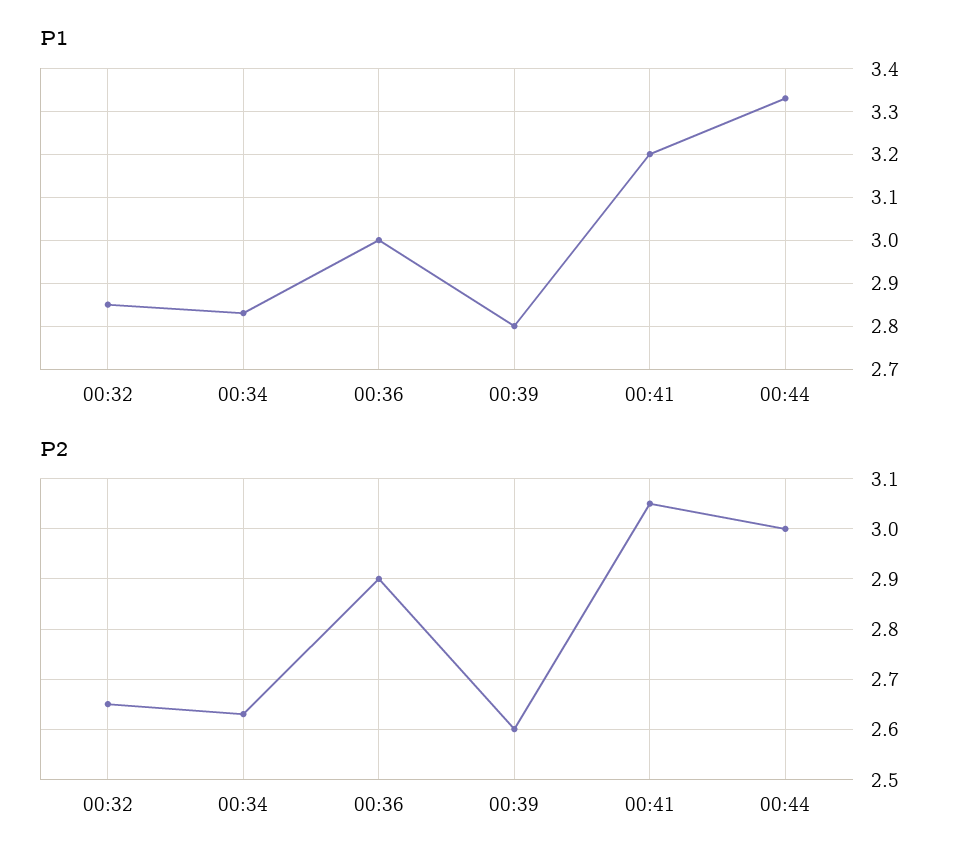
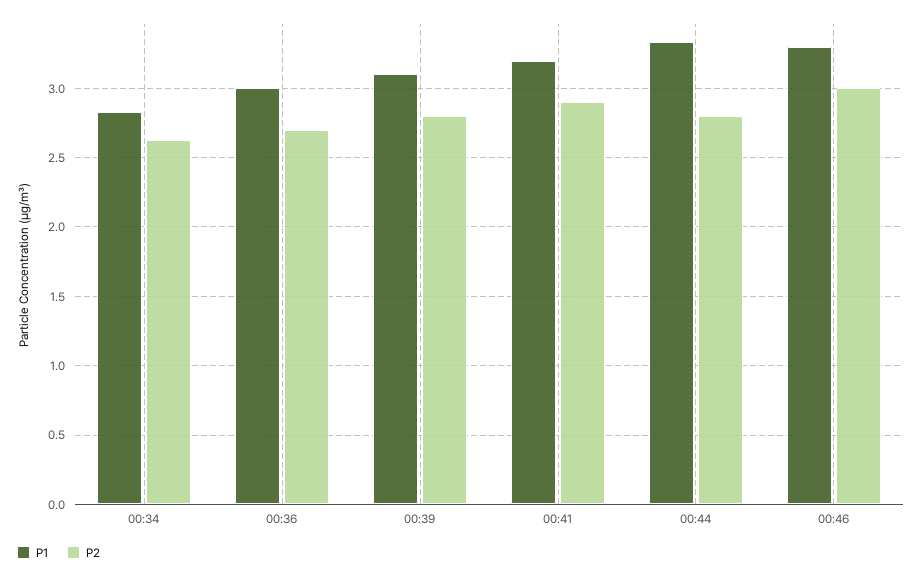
P1, 00:32: 2.85 -> none
P1, 00:39: 2.8 -> 3.1
P2, 00:32: 2.65 -> none
P2, 00:36: 2.9 -> 2.7
P2, 00:39: 2.6 -> 2.8
P2, 00:41: 3.05 -> 2.9
P2, 00:44: 3 -> 2.8
P1, 00:46: none -> 3.3
P2, 00:46: none -> 3

